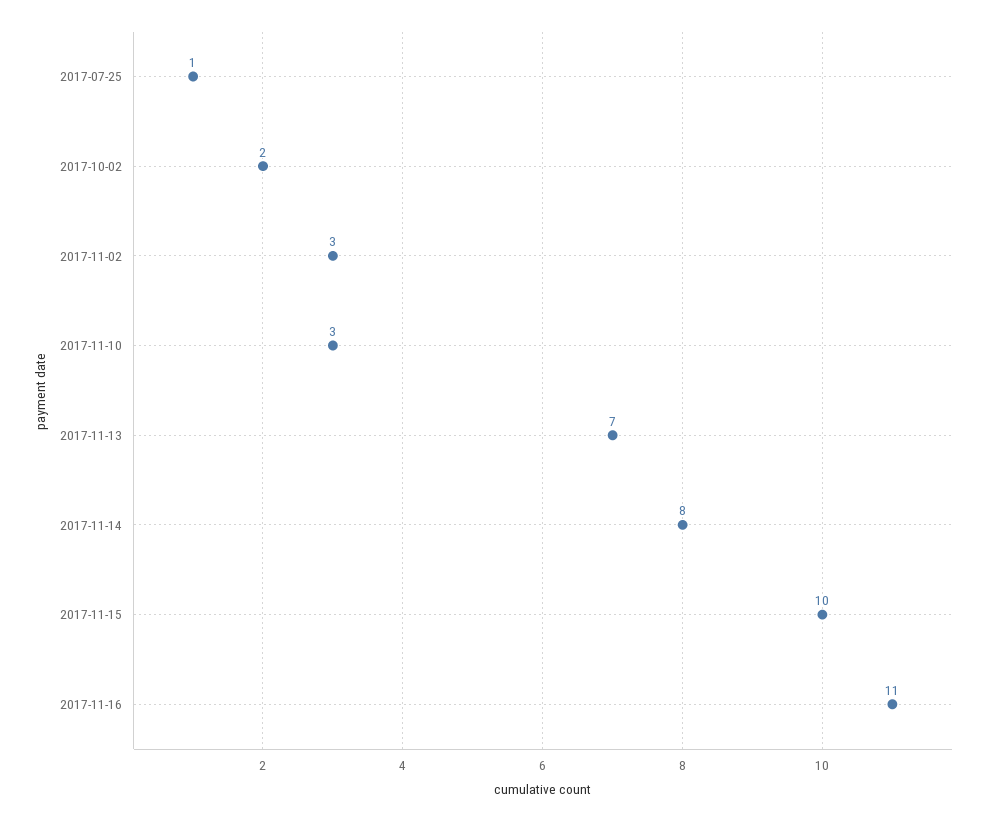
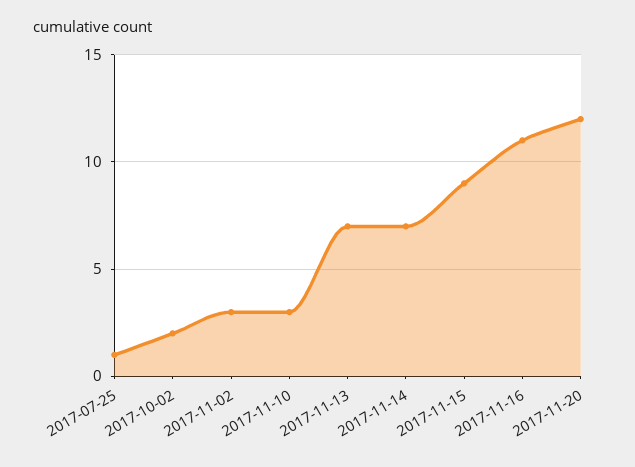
2017-11-14: 8 -> 7
2017-11-15: 10 -> 9
2017-11-20: none -> 12

